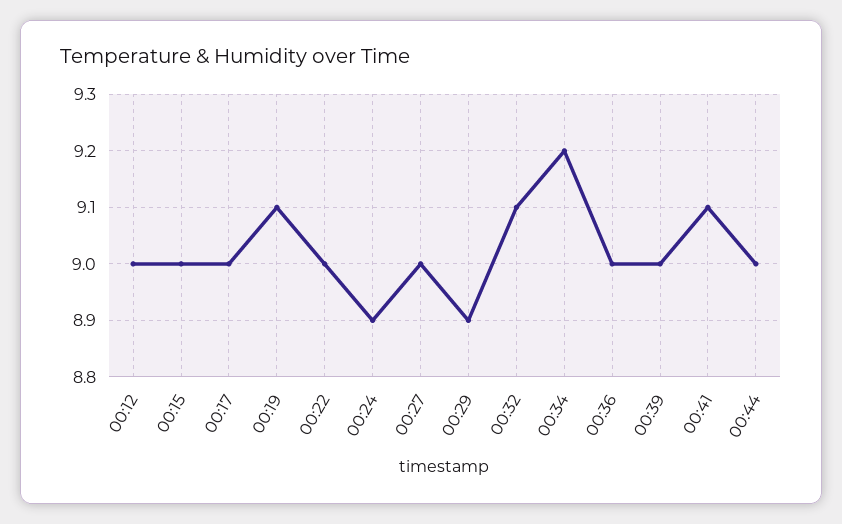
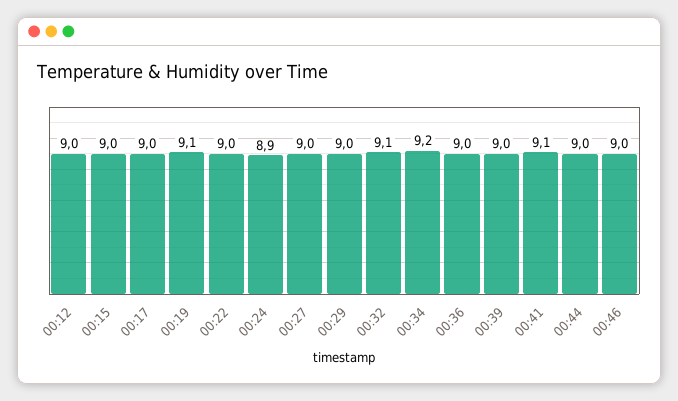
00:29: 8.9 -> 9
00:46: none -> 9

